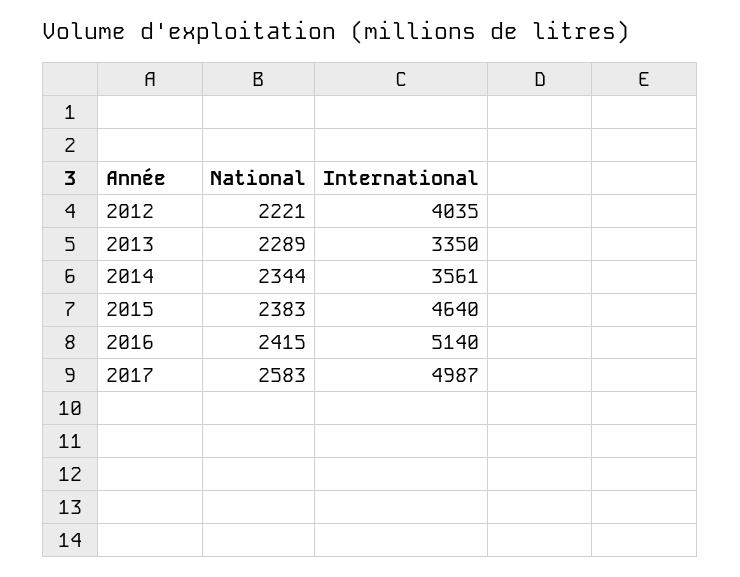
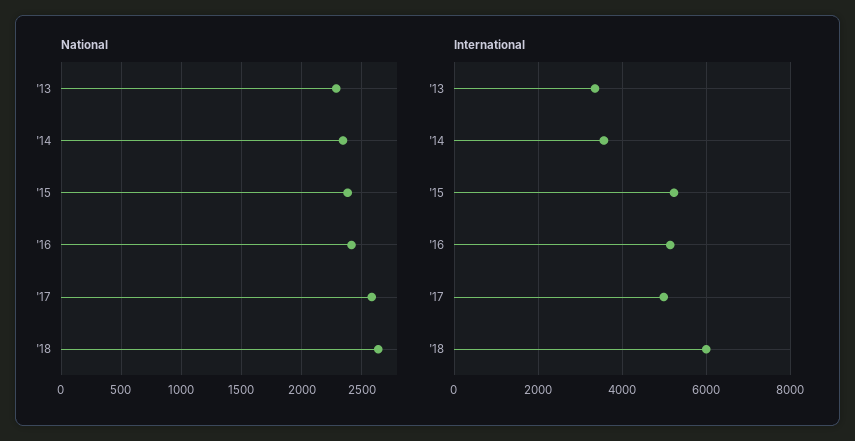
National, 2012: 2221 -> none
International, 2012: 4035 -> none
International, 2015: 4640 -> 5200
National, '18: none -> 2650
International, '18: none -> 6000

